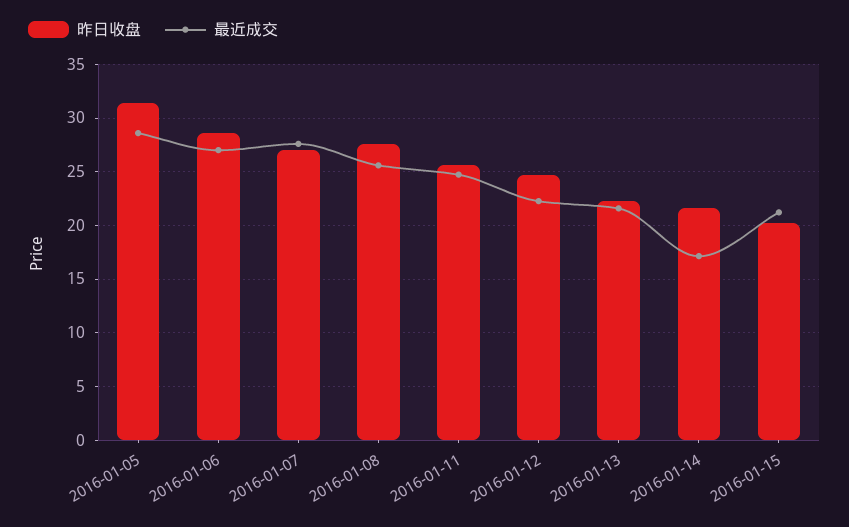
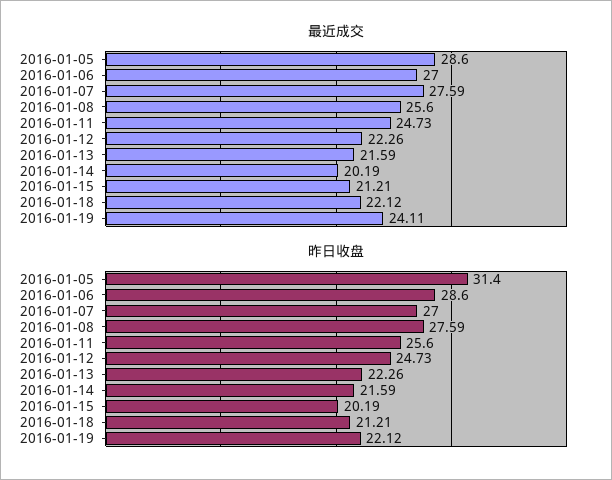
最近成交, 2016-01-14: 17 -> 20.19
最近成交, 2016-01-18: none -> 22.12
最近成交, 2016-01-19: none -> 24.11
昨日收盘, 2016-01-18: none -> 21.21
昨日收盘, 2016-01-19: none -> 22.12

